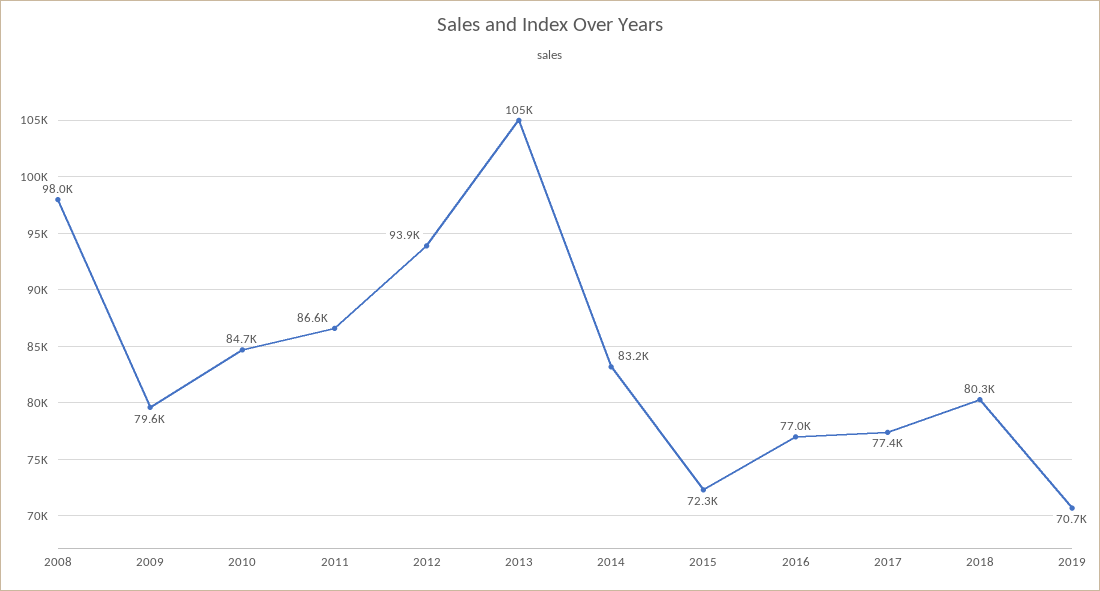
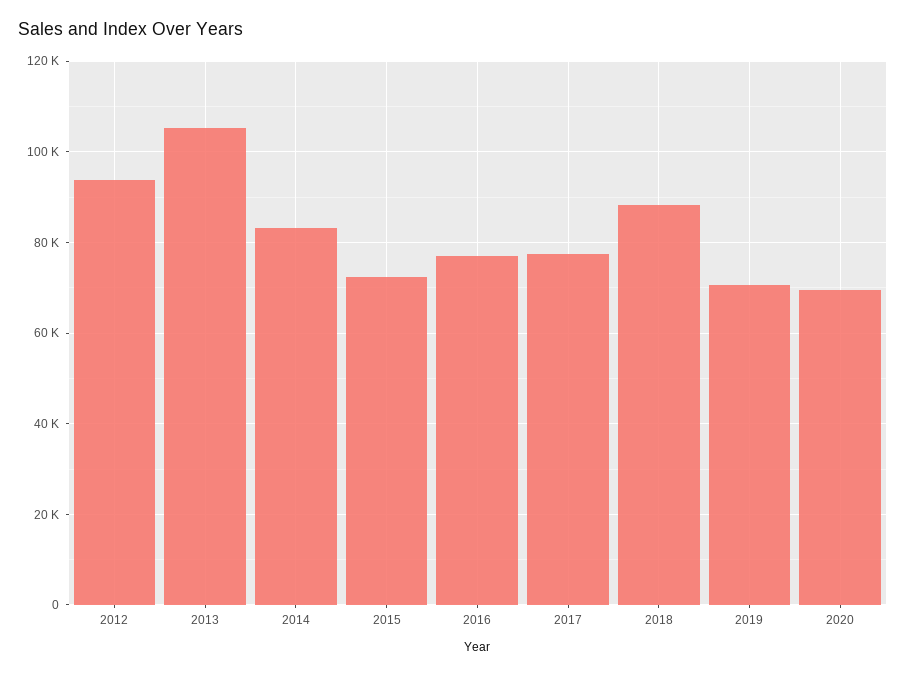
2008: 98000 -> none
2009: 79600 -> none
2010: 84700 -> none
2011: 86600 -> none
2018: 80300 -> 88000
2020: none -> 70000

